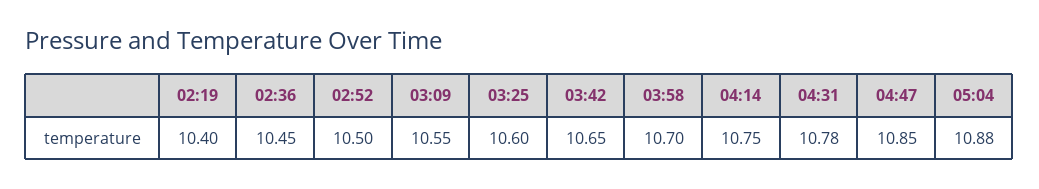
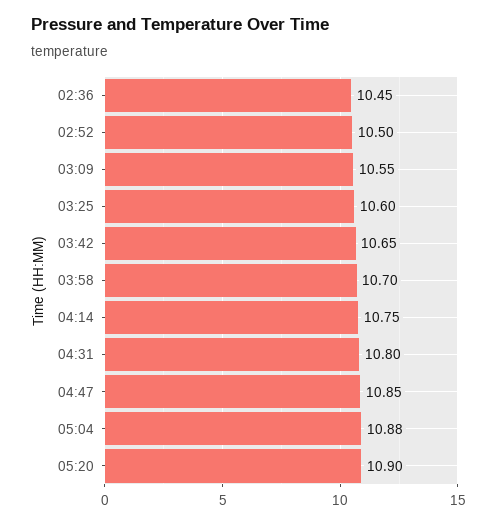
02:19: 10.4 -> none
04:31: 10.78 -> 10.8
05:20: none -> 10.9

